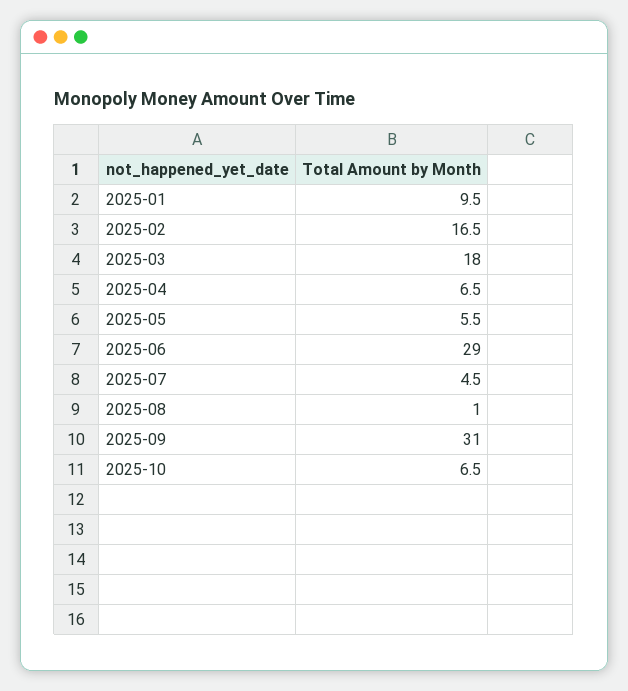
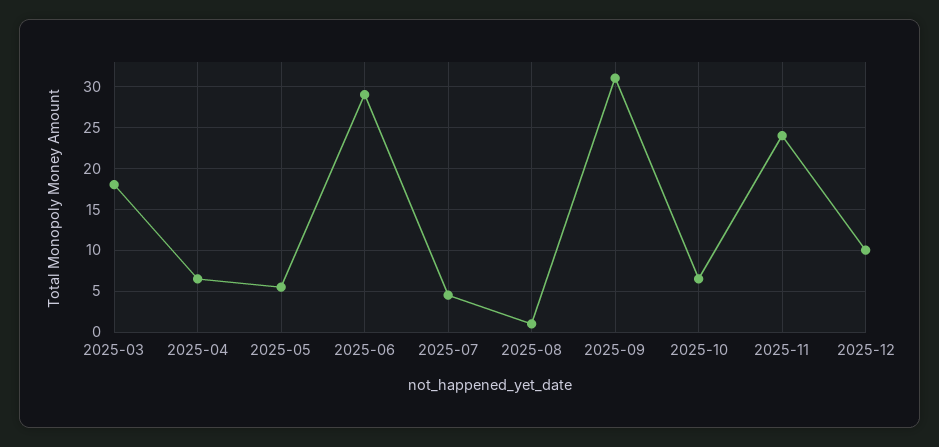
2025-01: 9.5 -> none
2025-02: 16.5 -> none
2025-11: none -> 24
2025-12: none -> 10

